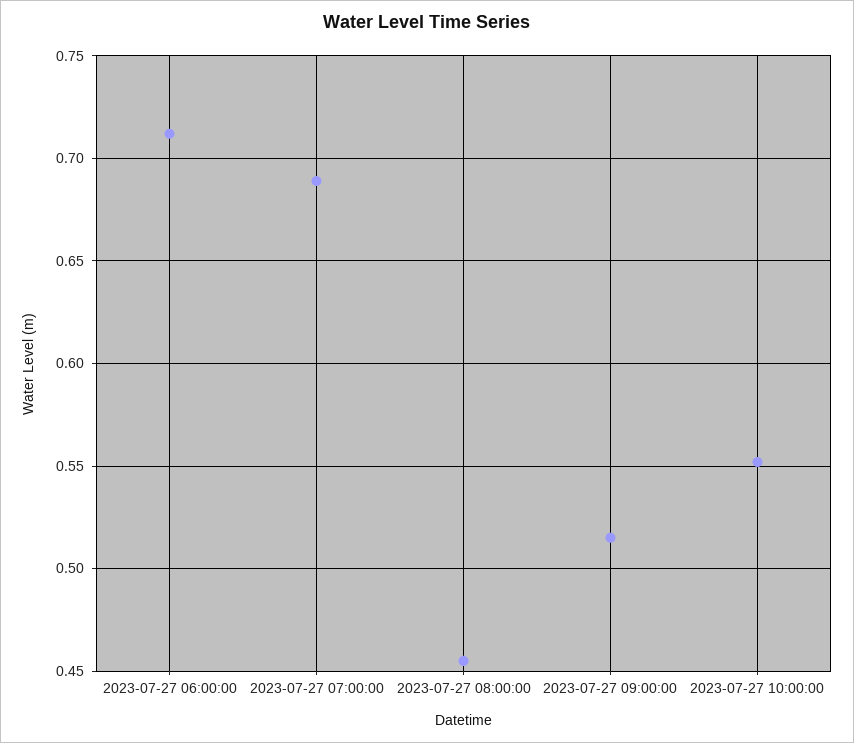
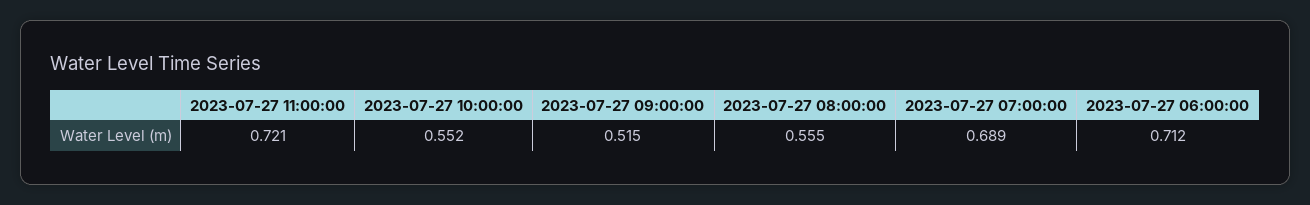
2023-07-27 08:00:00: 0.455 -> 0.555
2023-07-27 11:00:00: none -> 0.721

